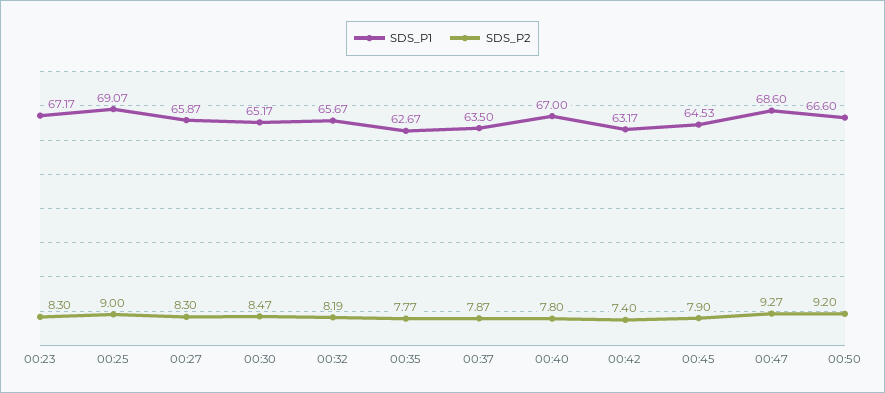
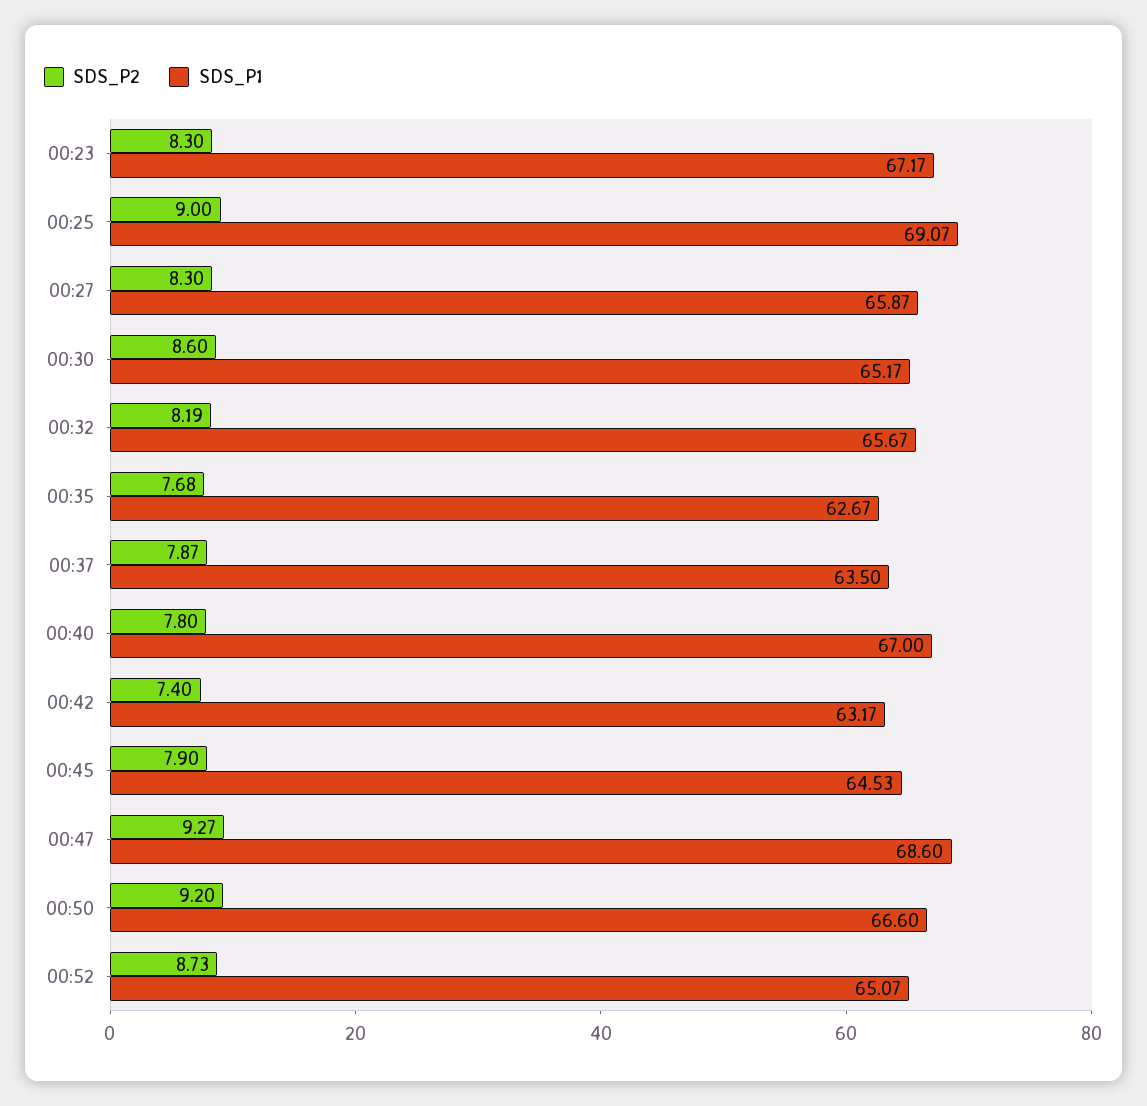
SDS_P2, 00:30: 8.47 -> 8.6
SDS_P2, 00:35: 7.77 -> 7.68
SDS_P2, 00:52: none -> 8.73
SDS_P1, 00:52: none -> 65.07

